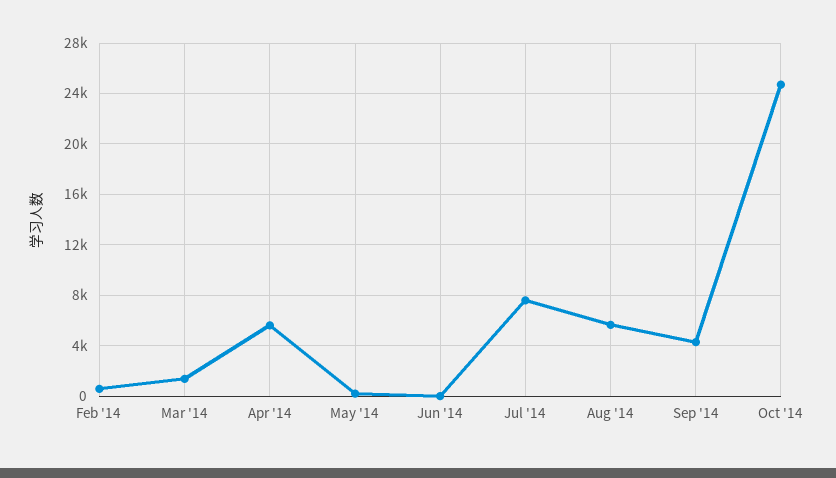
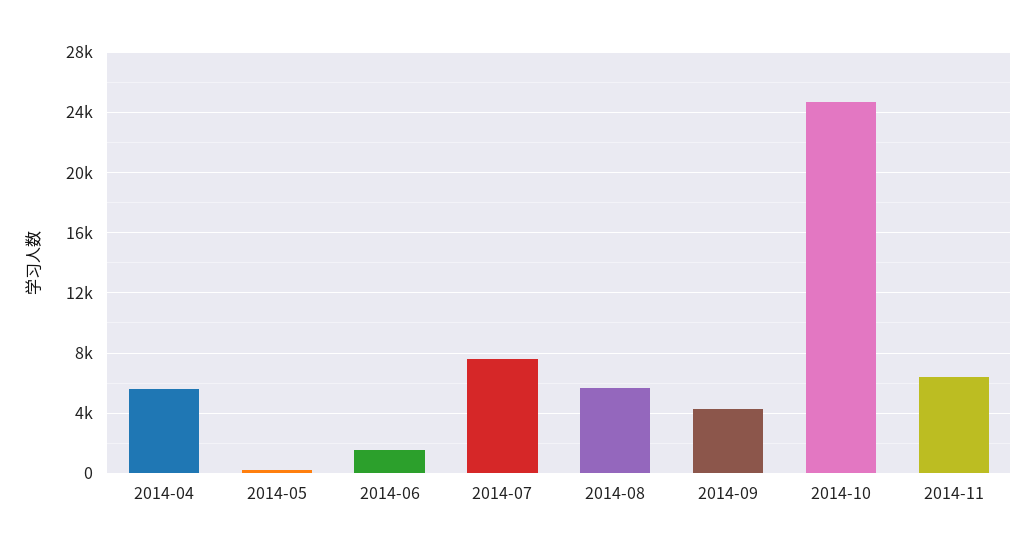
Feb '14: 500 -> none
Mar '14: 1500 -> none
Jun '14: 0 -> 1500
2014-11: none -> 6500

